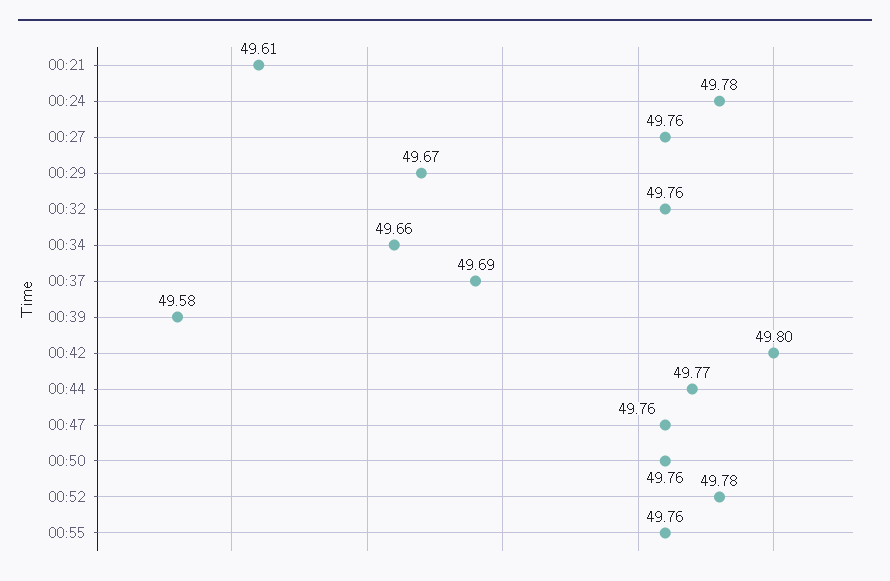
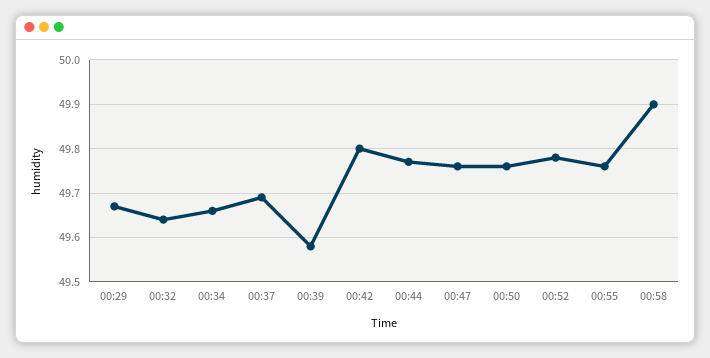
00:21: 49.61 -> none
00:24: 49.78 -> none
00:27: 49.76 -> none
00:32: 49.76 -> 49.65
00:58: none -> 49.9

